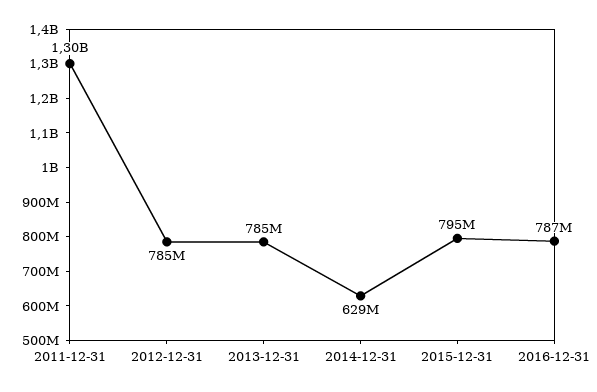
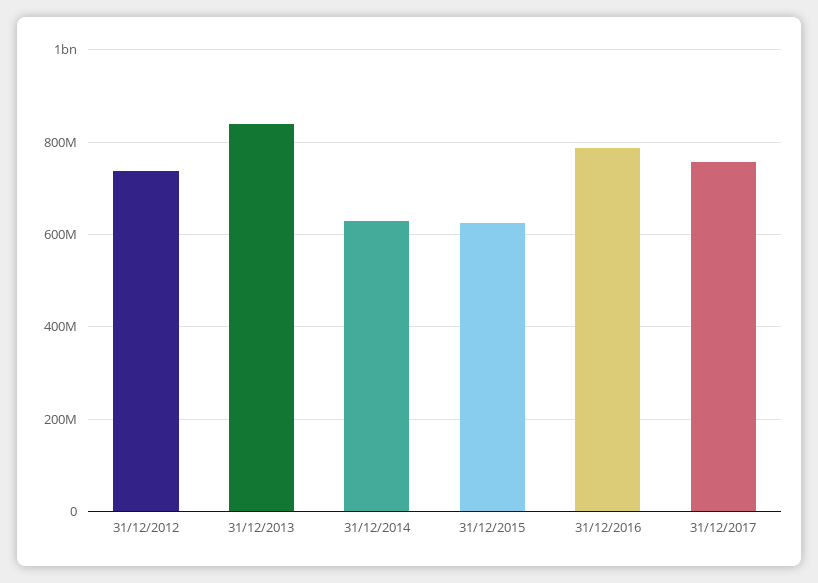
2011-12-31: 1300000000 -> none
2012-12-31: 785000000 -> 740000000
2013-12-31: 785000000 -> 840000000
2015-12-31: 795000000 -> 620000000
31/12/2017: none -> 760000000

